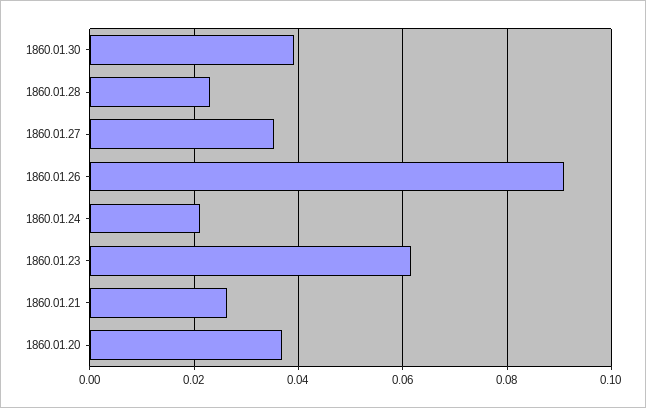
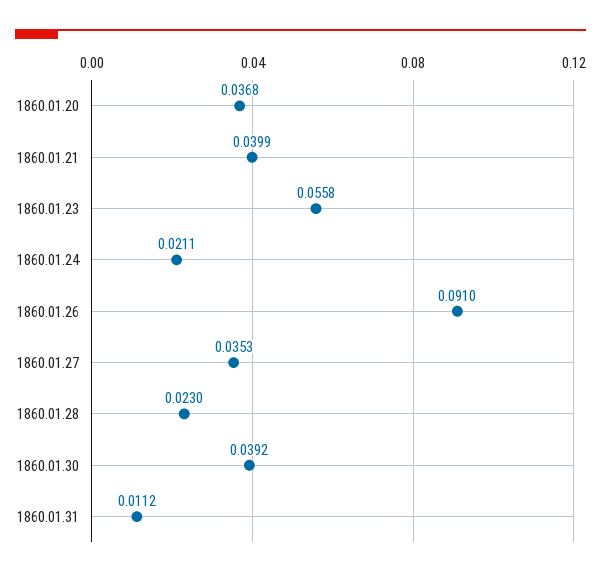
1860.01.23: 0.062 -> 0.0558
1860.01.21: 0.026 -> 0.0399
1860.01.31: none -> 0.0112

